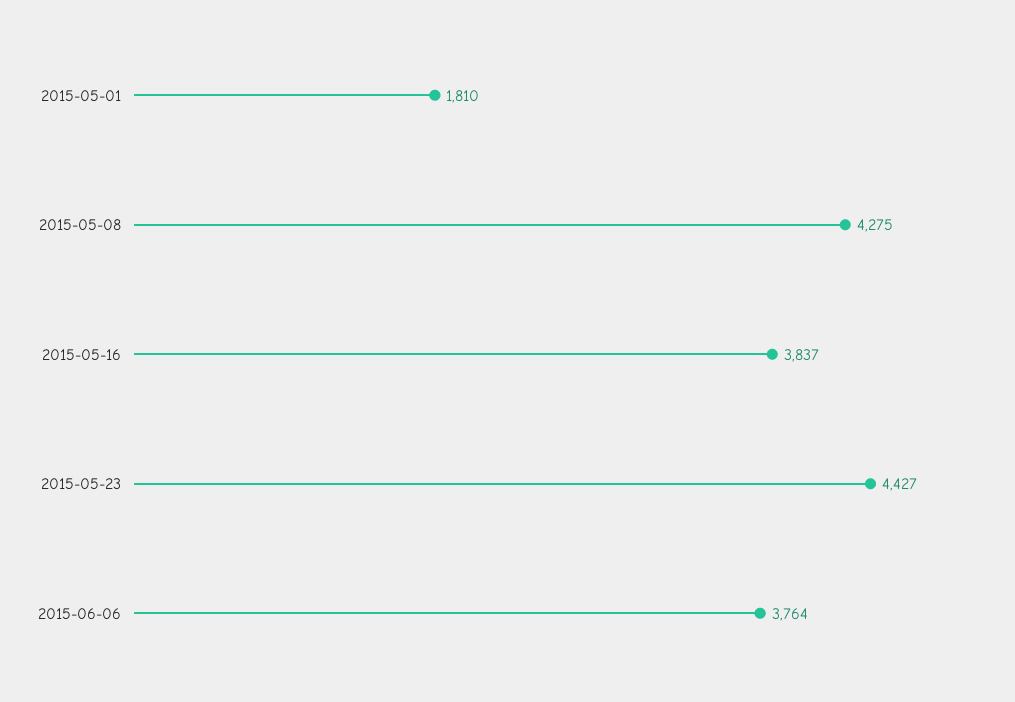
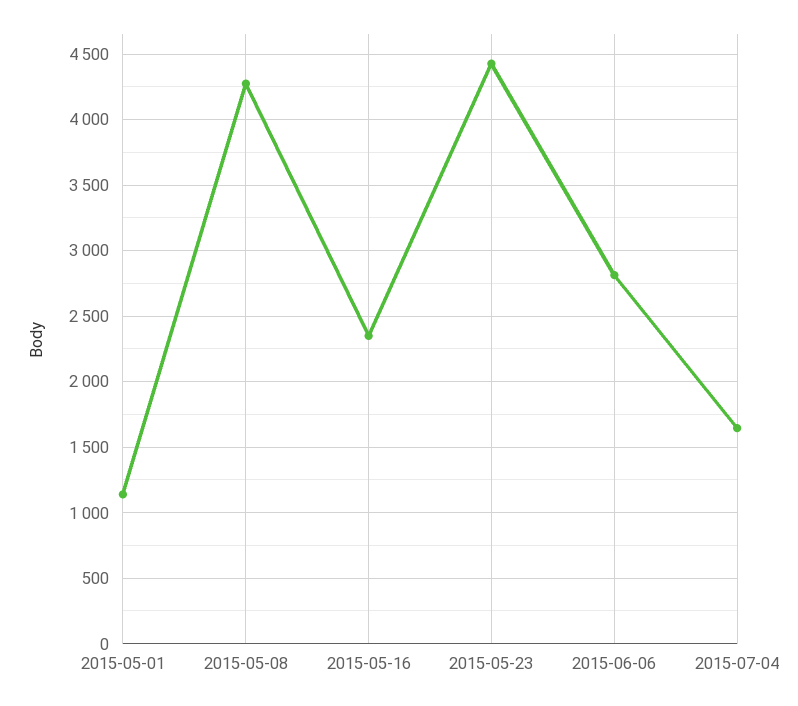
2015-05-01: 1810 -> 1150
2015-05-16: 3837 -> 2350
2015-06-06: 3764 -> 2800
2015-07-04: none -> 1650

